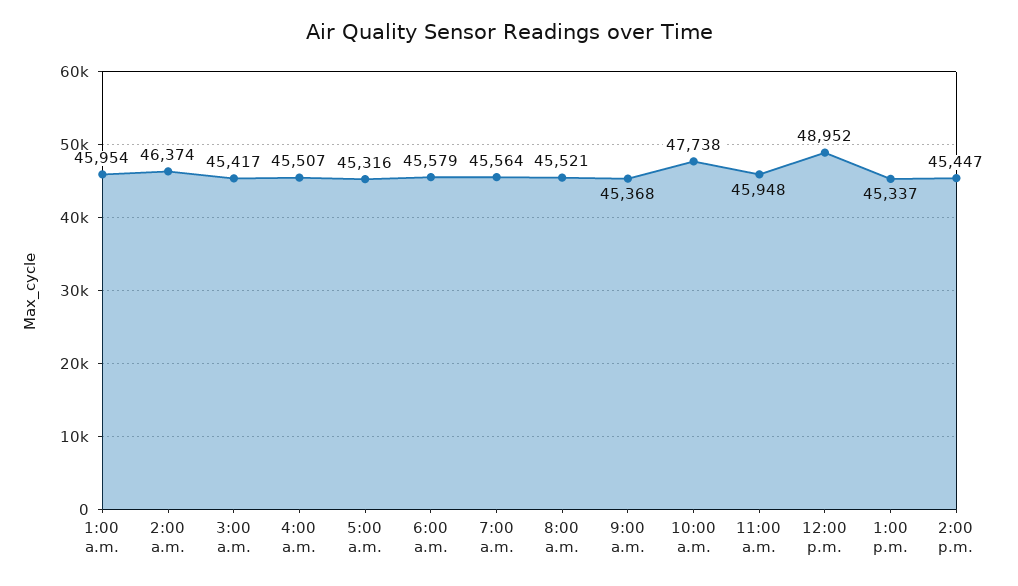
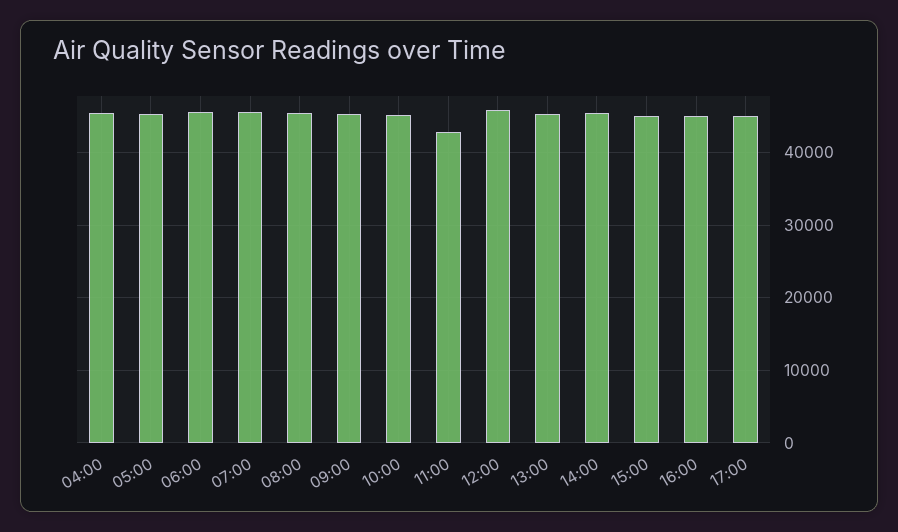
1:00 a.m.: 45954 -> none
2:00 a.m.: 46374 -> none
3:00 a.m.: 45417 -> none
10:00 a.m.: 47738 -> 45000
11:00 a.m.: 45948 -> 43000
12:00 p.m.: 48952 -> 46000
15:00: none -> 45000
16:00: none -> 45000
17:00: none -> 45000

